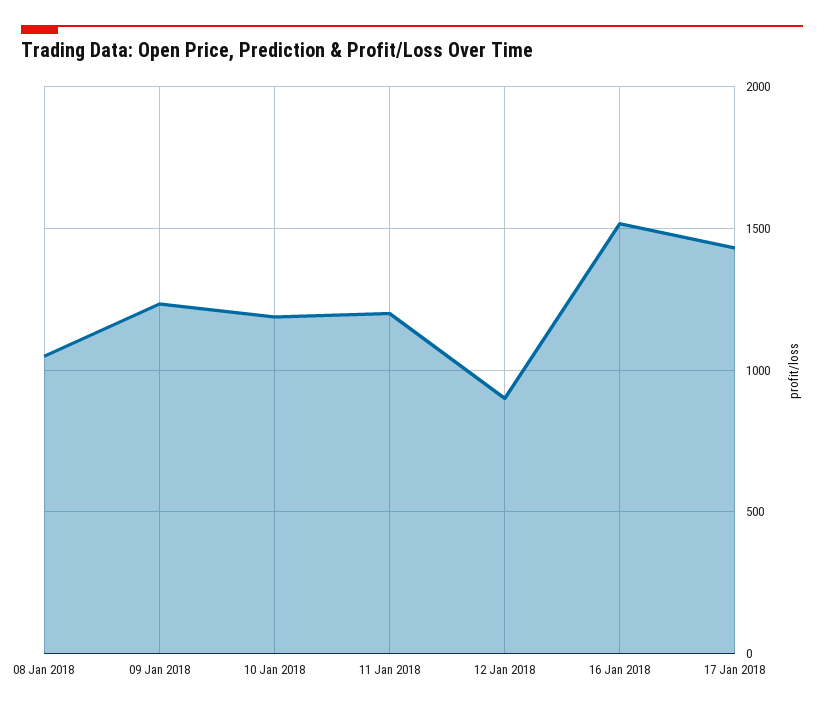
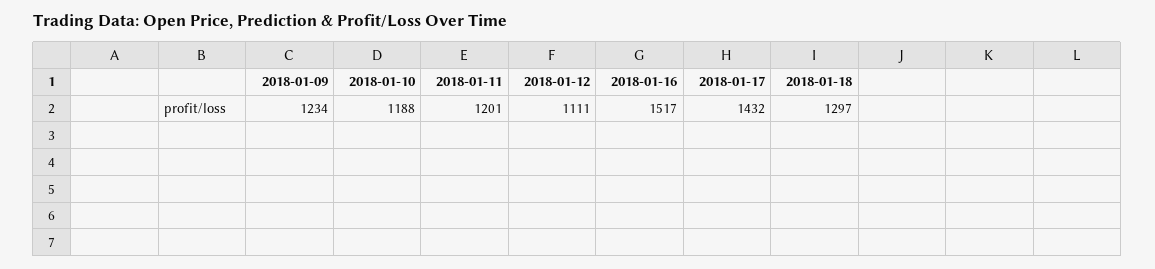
08 Jan 2018: 1050 -> none
12 Jan 2018: 900 -> 1111
2018-01-18: none -> 1297

